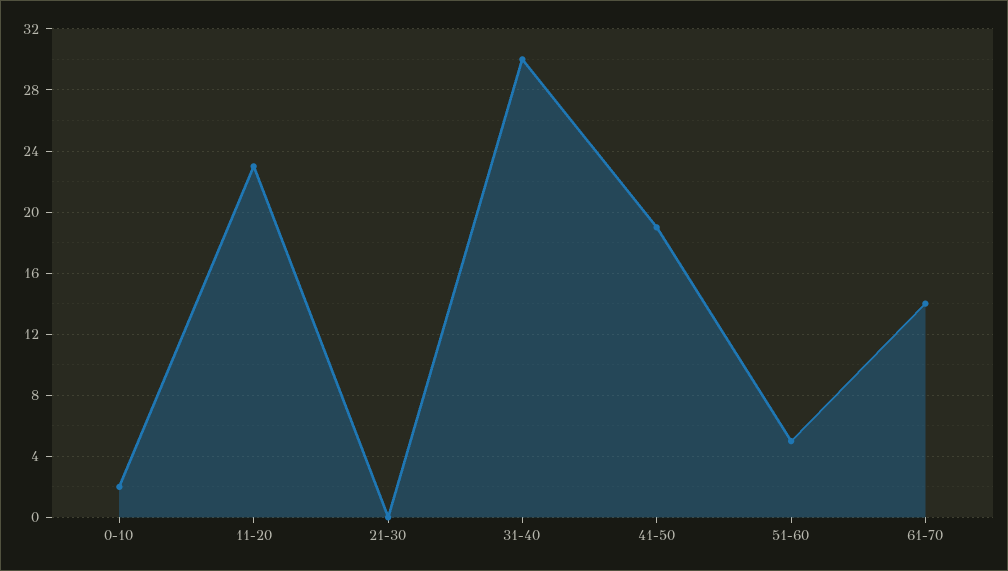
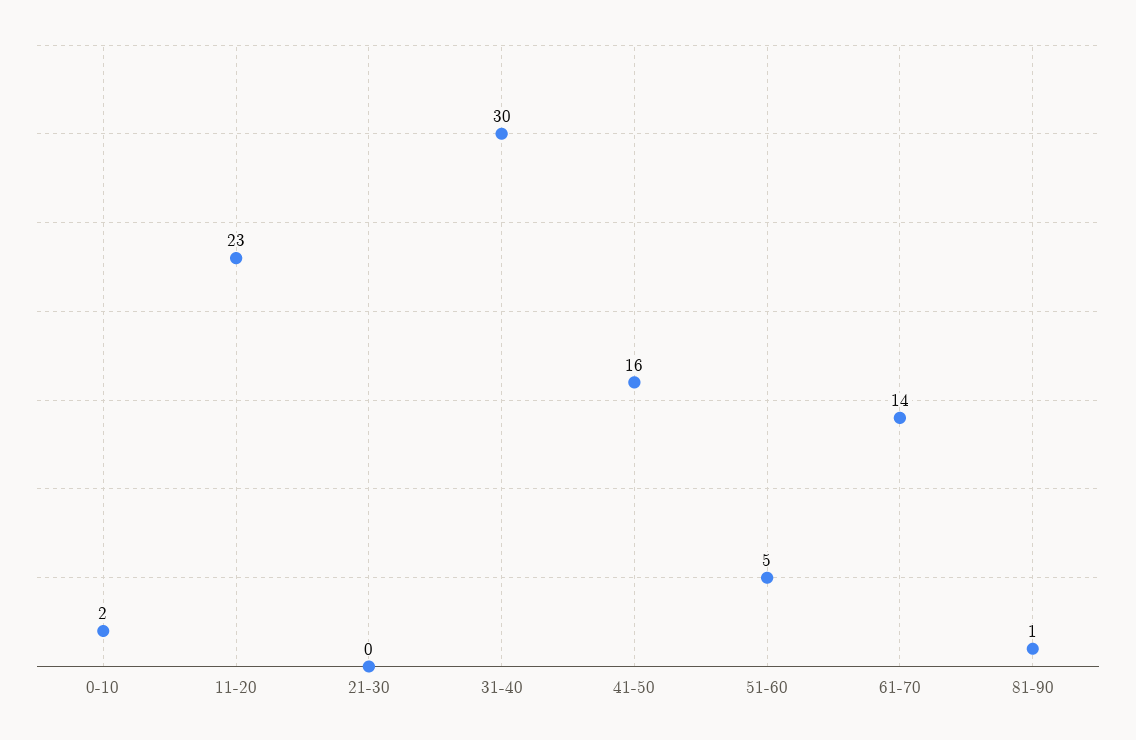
41-50: 19 -> 16
81-90: none -> 1

